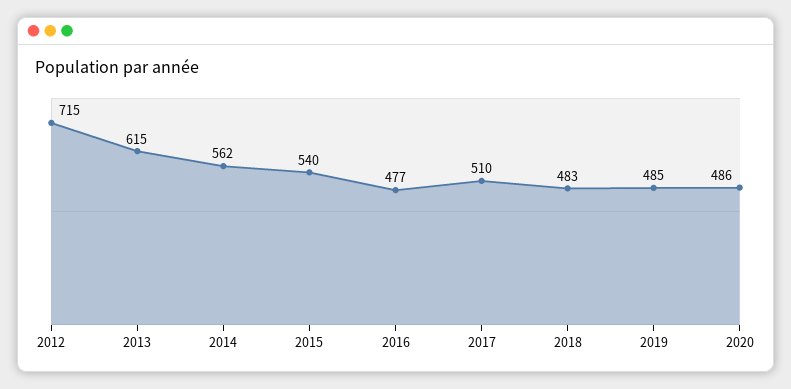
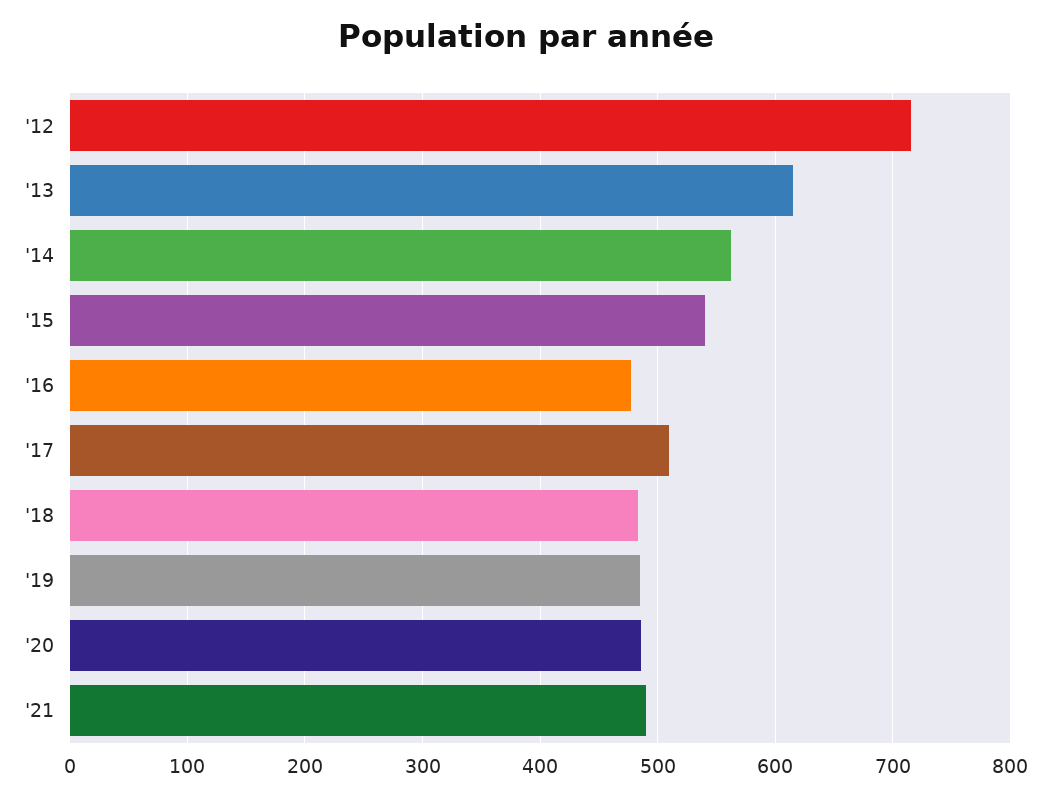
'21: none -> 490

